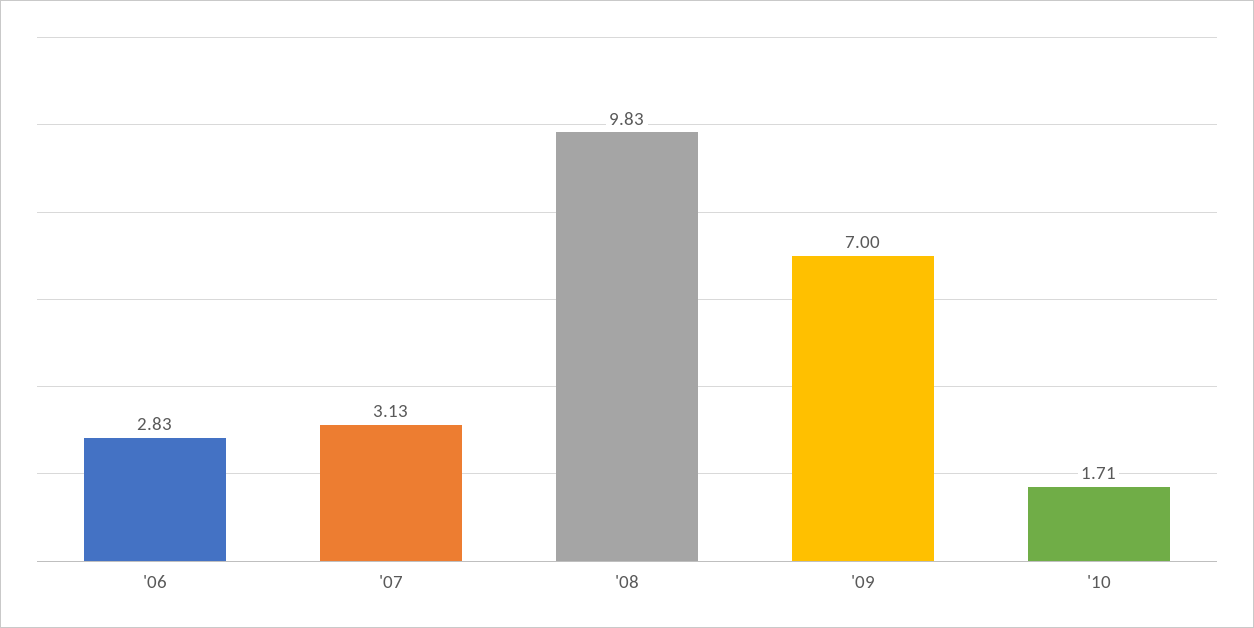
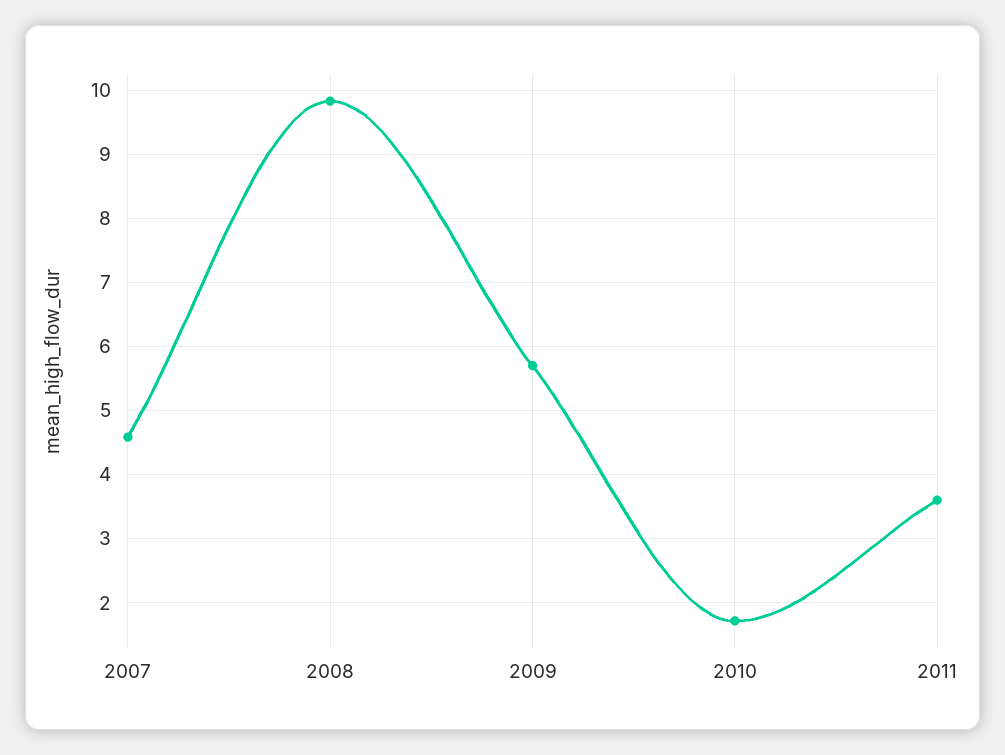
'06: 2.83 -> none
'07: 3.13 -> 4.6
'09: 7 -> 5.7
2011: none -> 3.6

